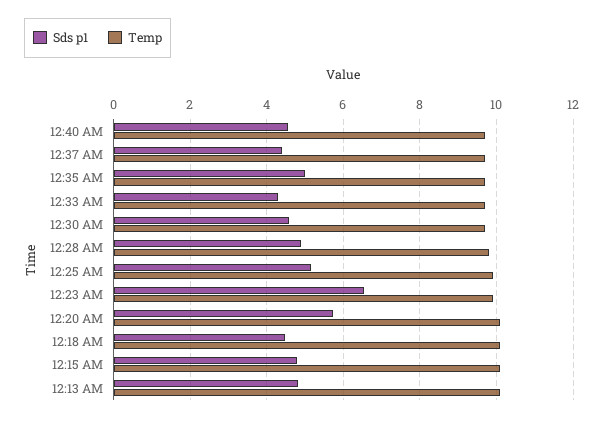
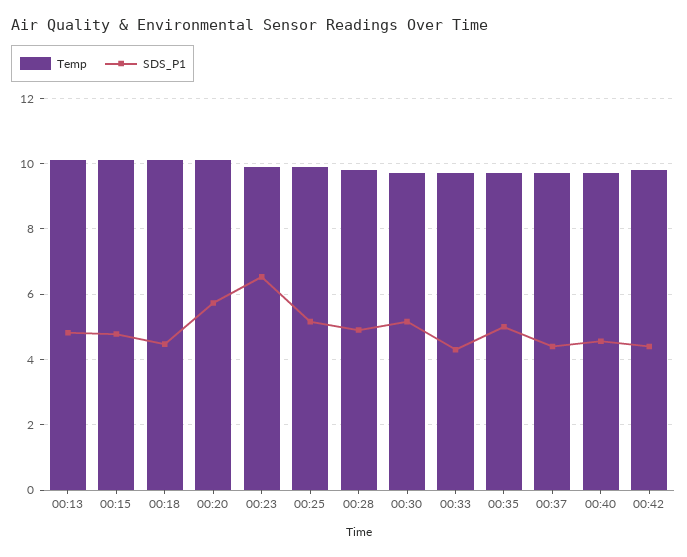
Sds p1, 12:30 AM: 4.6 -> 5.2
Temp, 00:42: none -> 9.8
Sds p1, 00:42: none -> 4.4

